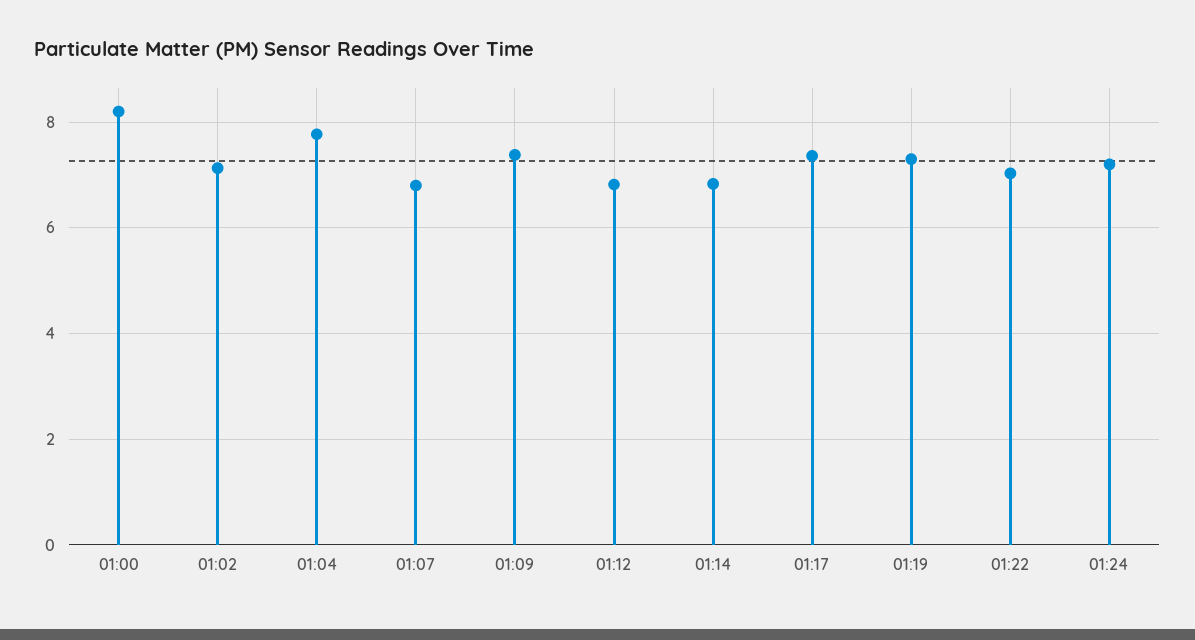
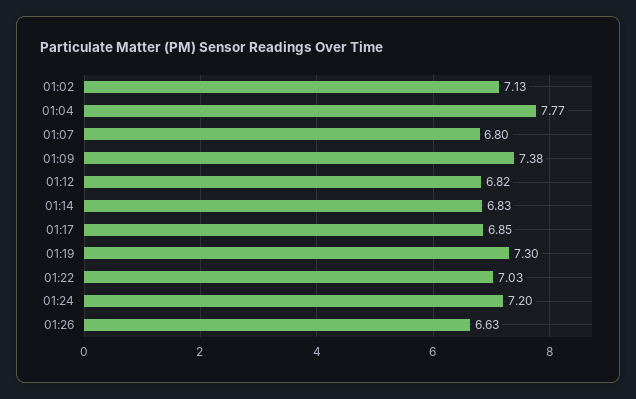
01:00: 8.2 -> none
01:17: 7.4 -> 6.85
01:26: none -> 6.63

